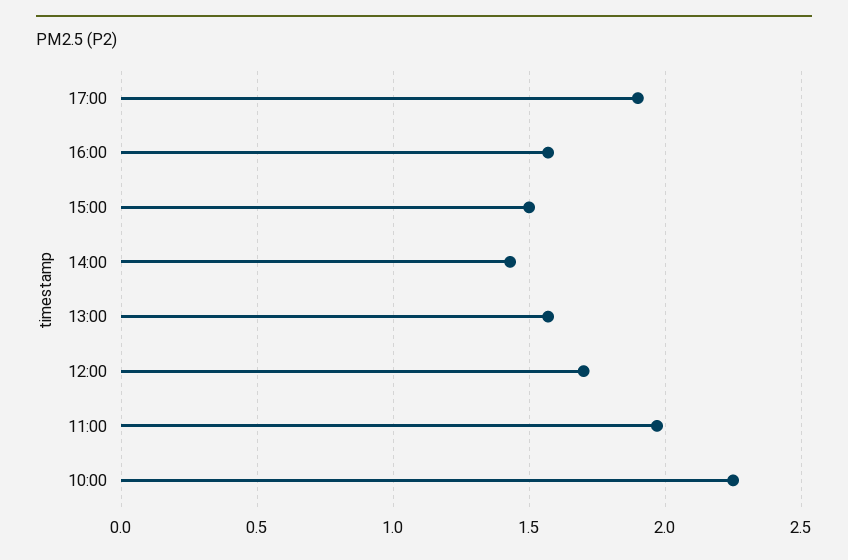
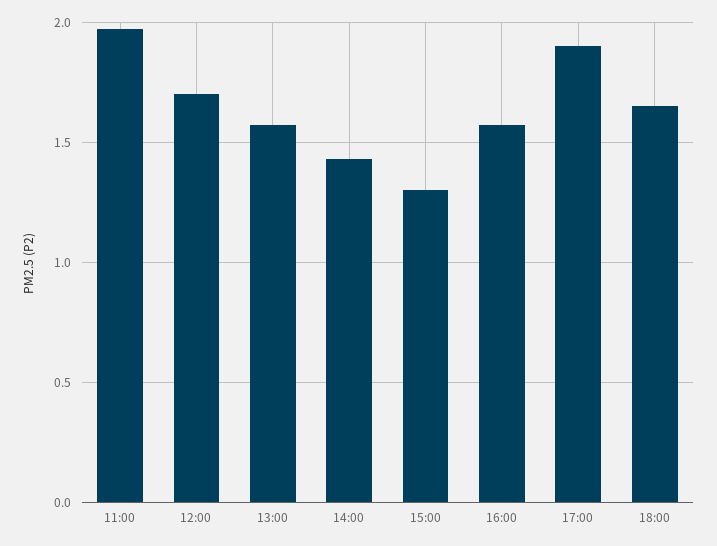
15:00: 1.5 -> 1.3
10:00: 2.25 -> none
18:00: none -> 1.65

